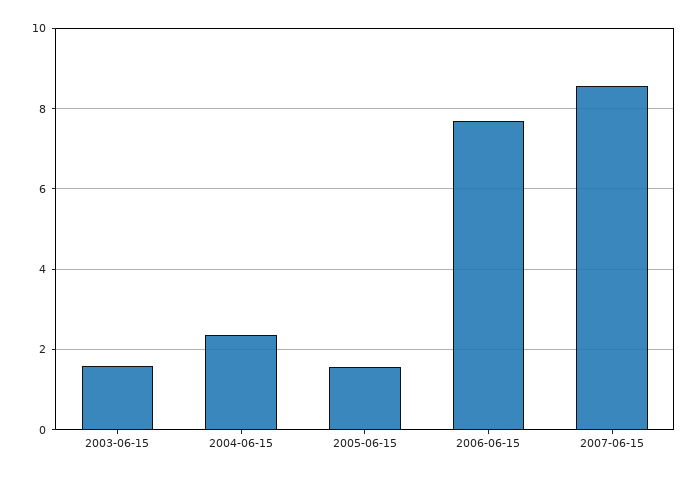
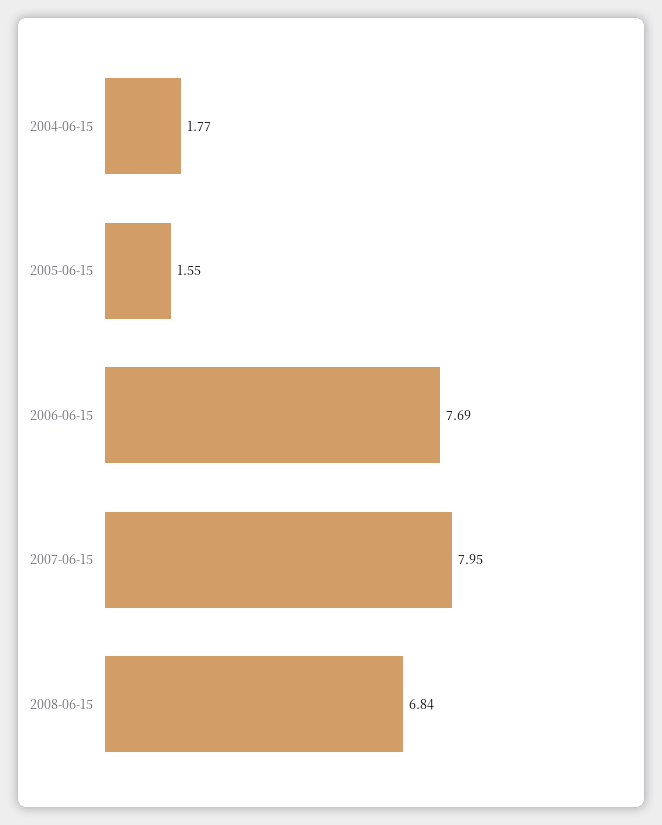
2003-06-15: 1.6 -> none
2004-06-15: 2.4 -> 1.77
2007-06-15: 8.6 -> 7.95
2008-06-15: none -> 6.84

